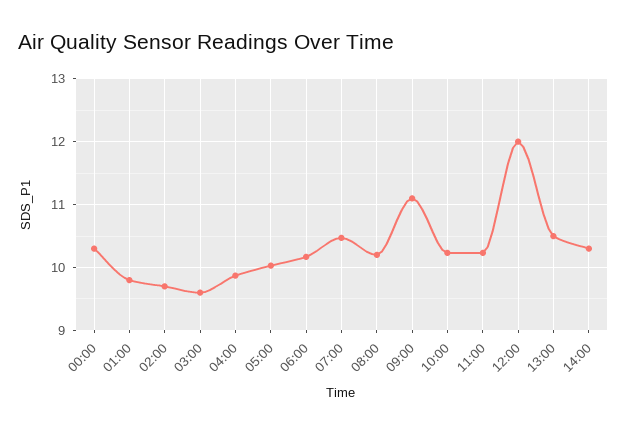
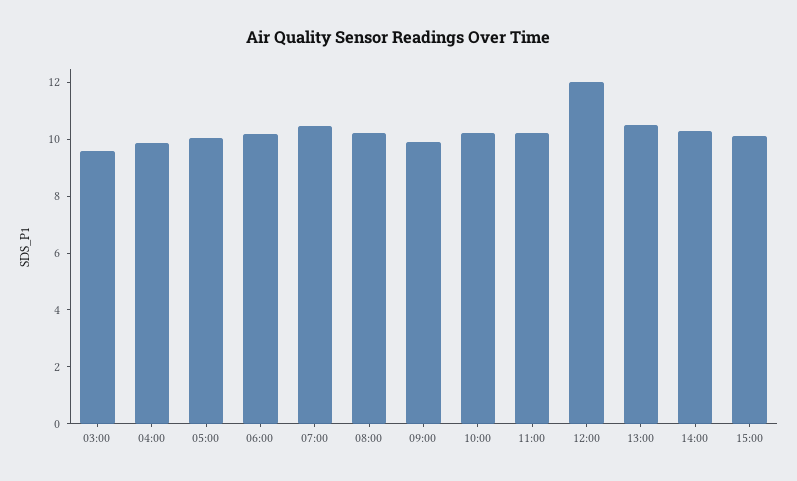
00:00: 10.3 -> none
01:00: 9.8 -> none
02:00: 9.7 -> none
09:00: 11.1 -> 10
15:00: none -> 10

